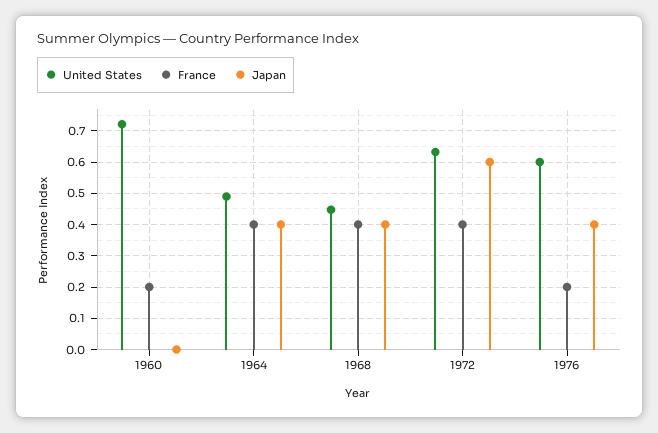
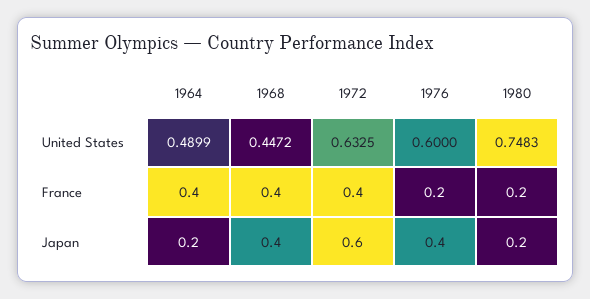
United States, 1960: 0.72 -> none
France, 1960: 0.2 -> none
Japan, 1960: 0 -> none
Japan, 1964: 0.4 -> 0.2
United States, 1980: none -> 0.7483
France, 1980: none -> 0.2
Japan, 1980: none -> 0.2

